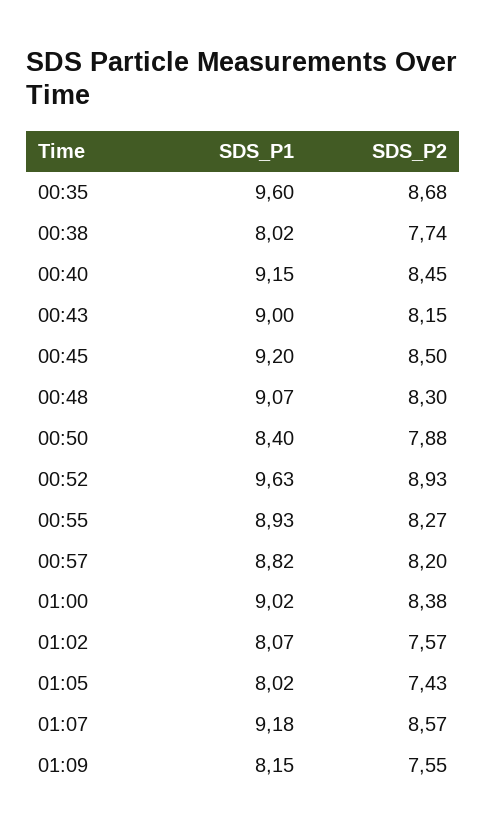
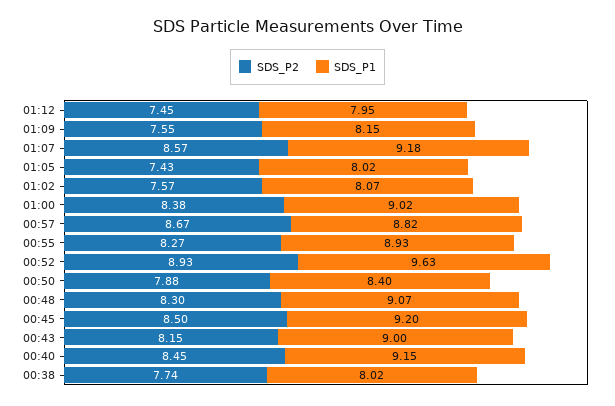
SDS_P1, 00:35: 9.6 -> none
SDS_P2, 00:35: 8.68 -> none
SDS_P2, 00:57: 8.2 -> 8.67
SDS_P2, 01:12: none -> 7.45
SDS_P1, 01:12: none -> 7.95

